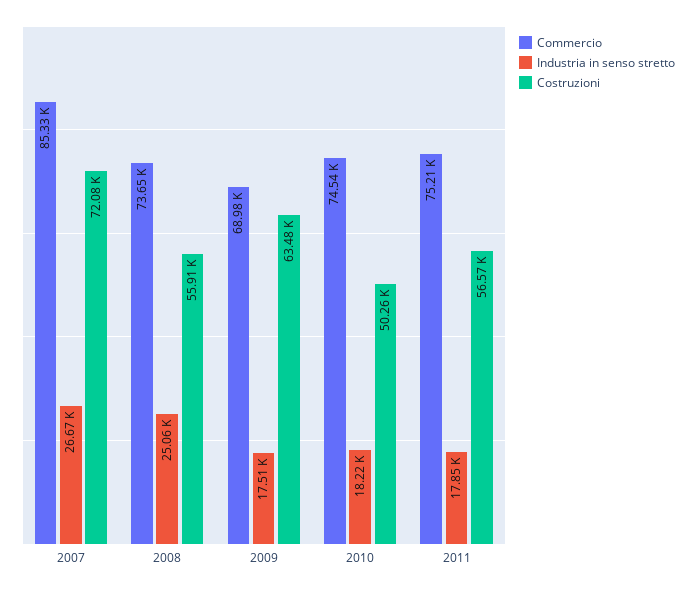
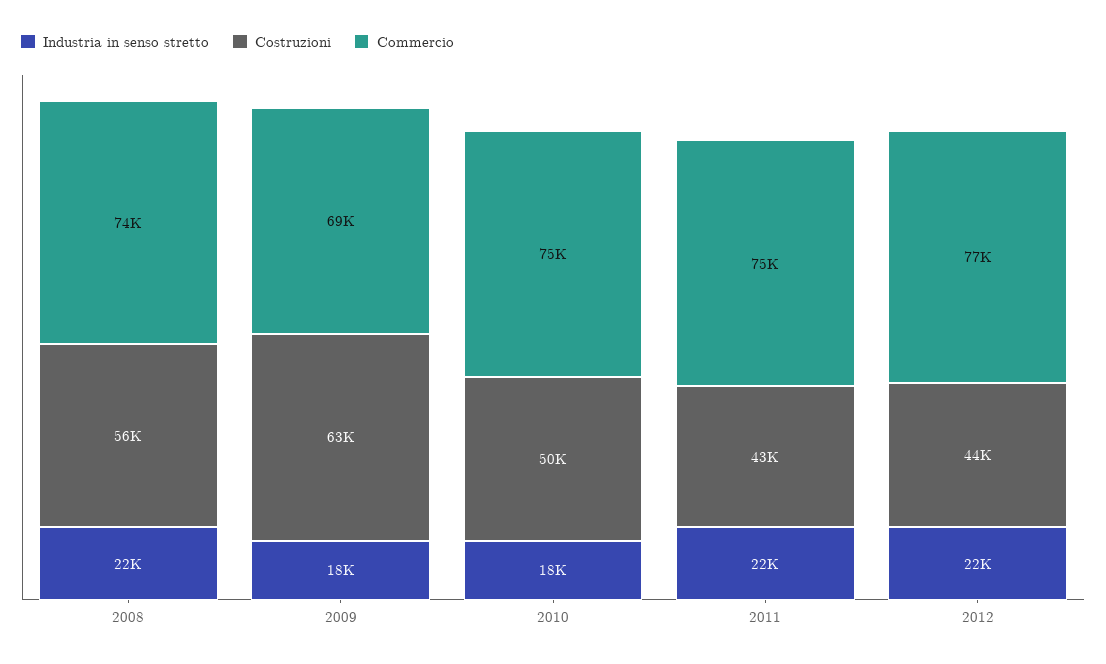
Commercio, 2007: 85330 -> none
Industria in senso stretto, 2007: 26670 -> none
Costruzioni, 2007: 72080 -> none
Industria in senso stretto, 2008: 25060 -> 22000
Industria in senso stretto, 2011: 17850 -> 22000
Costruzioni, 2011: 56570 -> 43000
Industria in senso stretto, 2012: none -> 22000
Costruzioni, 2012: none -> 44000
Commercio, 2012: none -> 77000

